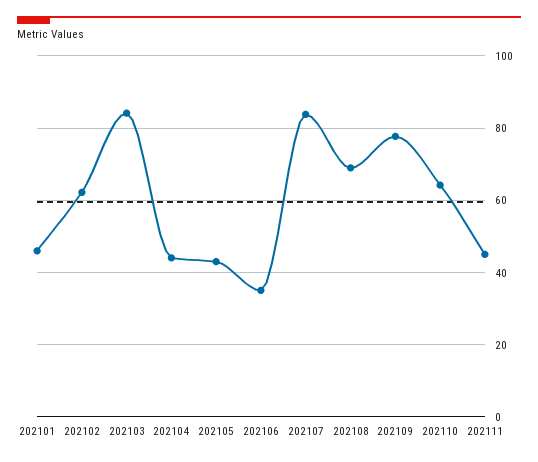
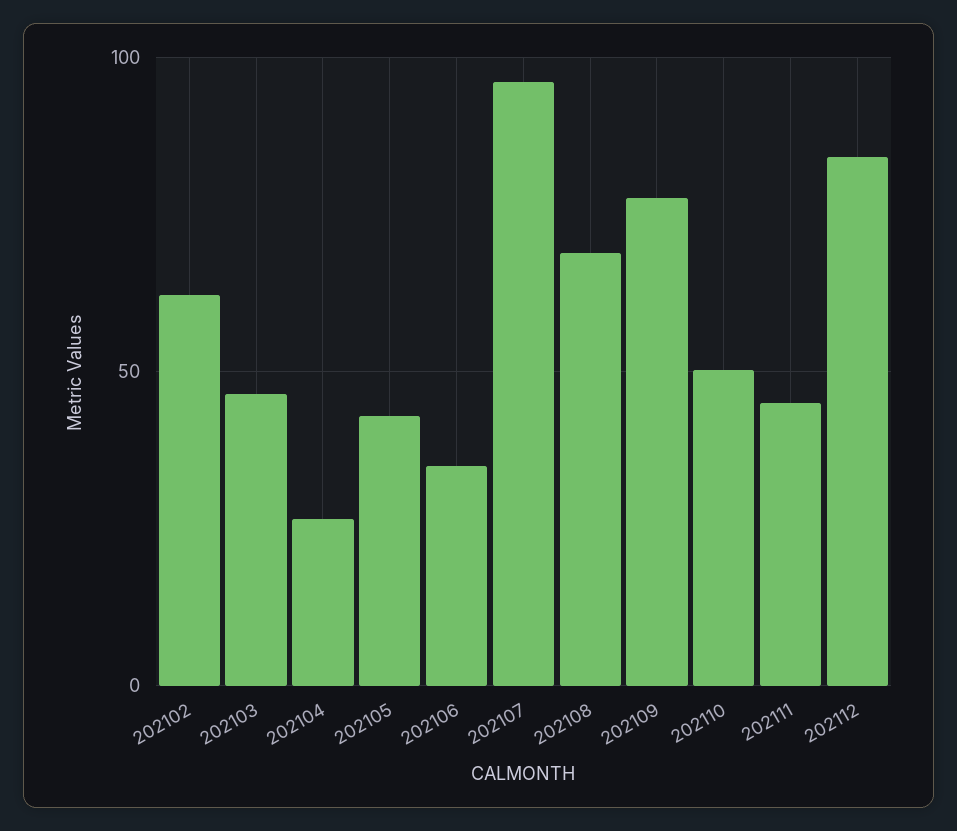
202101: 46 -> none
202103: 84 -> 45
202104: 44 -> 25
202107: 84 -> 95
202110: 64 -> 50
202112: none -> 85

